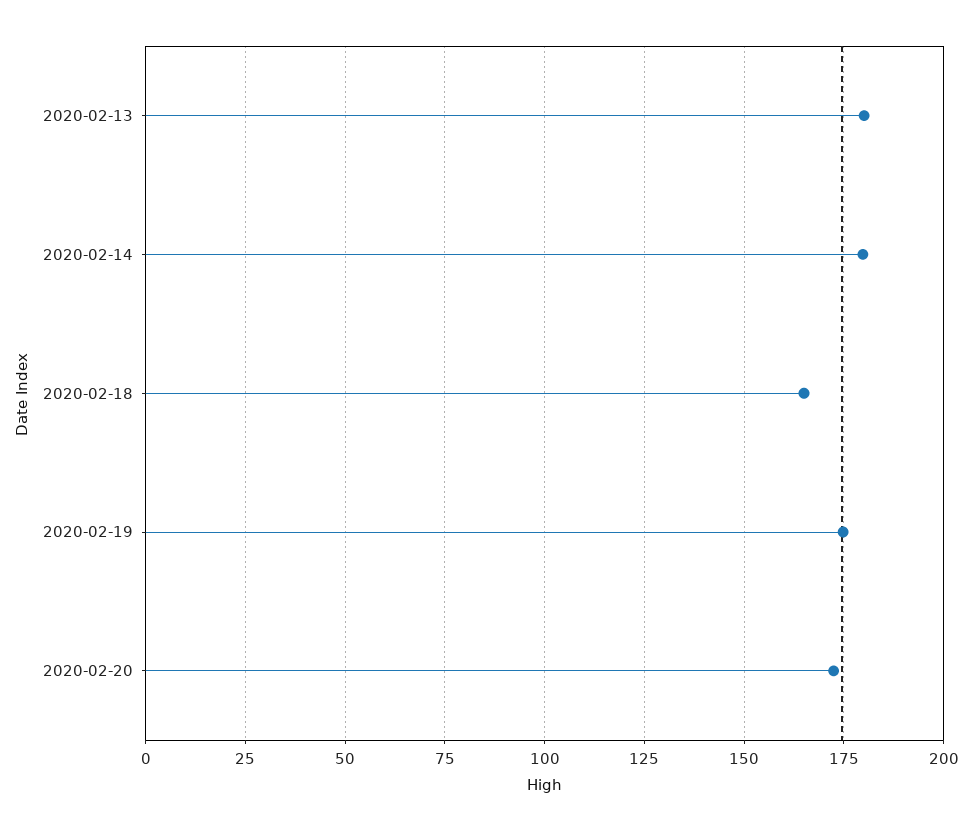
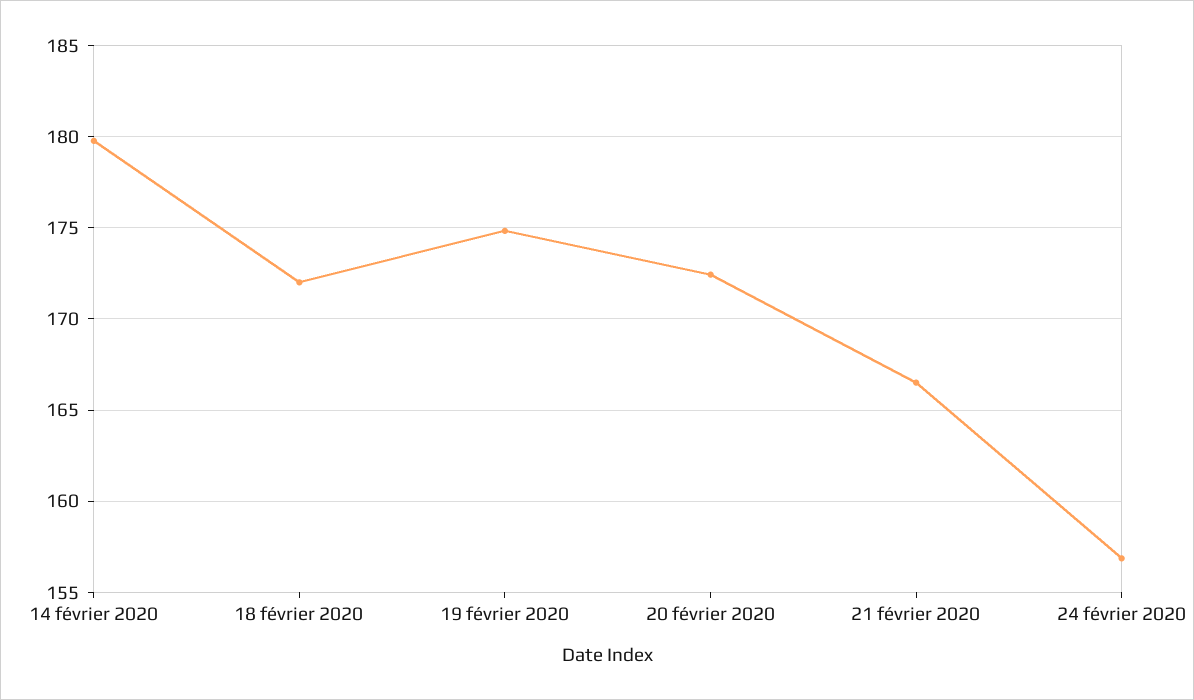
2020-02-13: 180 -> none
2020-02-18: 165 -> 172
21 février 2020: none -> 166.5
24 février 2020: none -> 157

